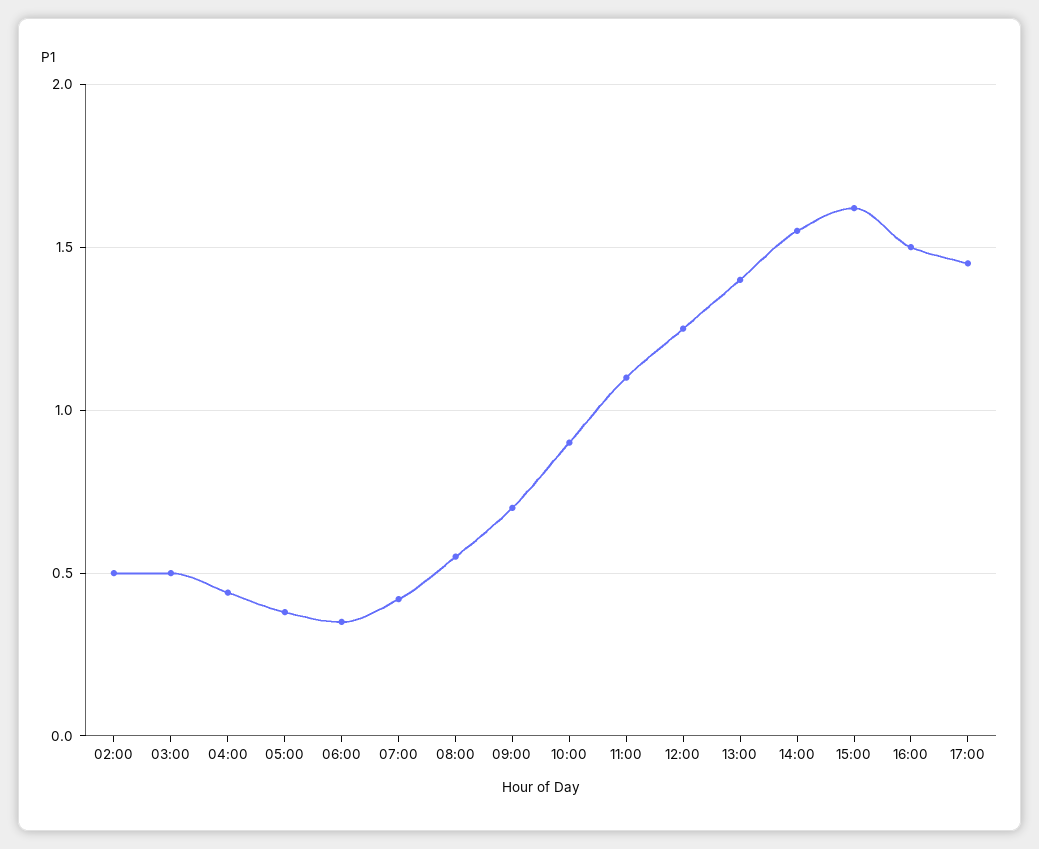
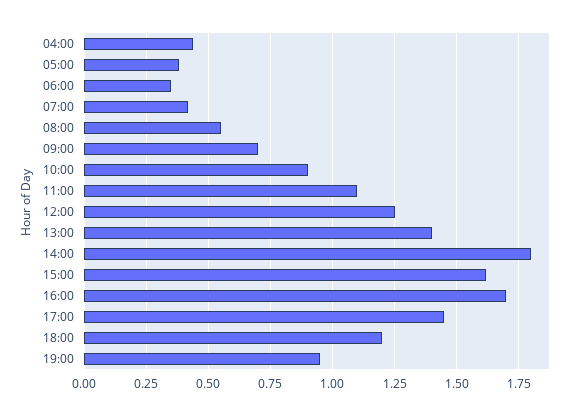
02:00: 0.5 -> none
03:00: 0.5 -> none
14:00: 1.55 -> 1.8
16:00: 1.5 -> 1.7
18:00: none -> 1.2
19:00: none -> 0.95

